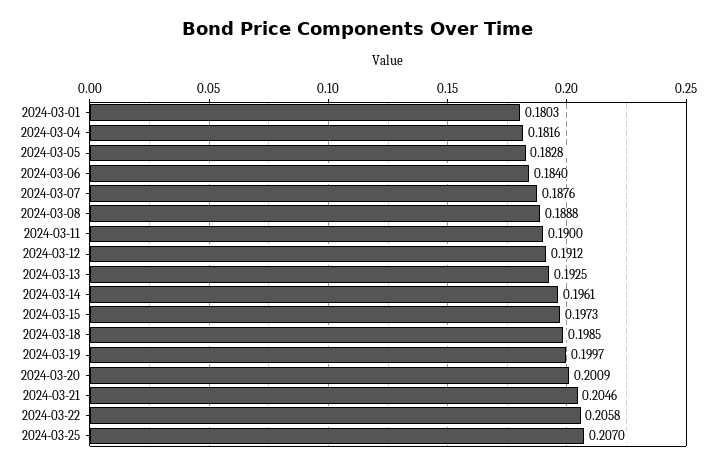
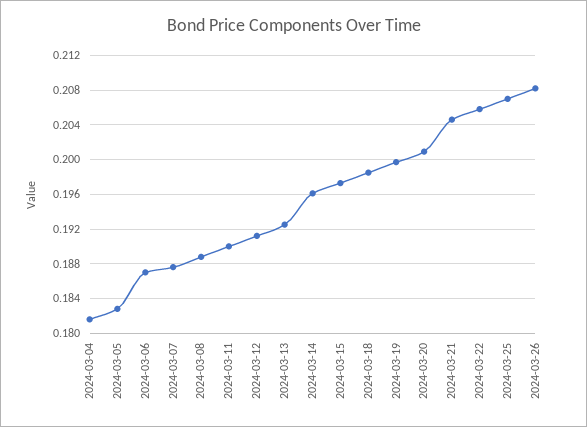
2024-03-01: 0.1803 -> none
2024-03-06: 0.184 -> 0.187
2024-03-26: none -> 0.208

